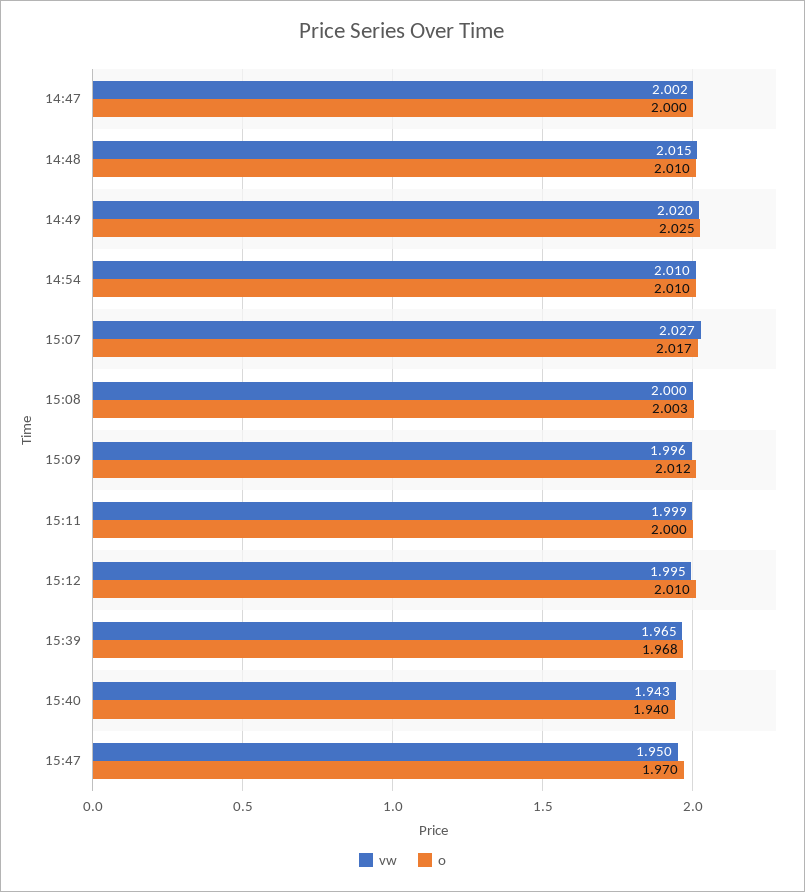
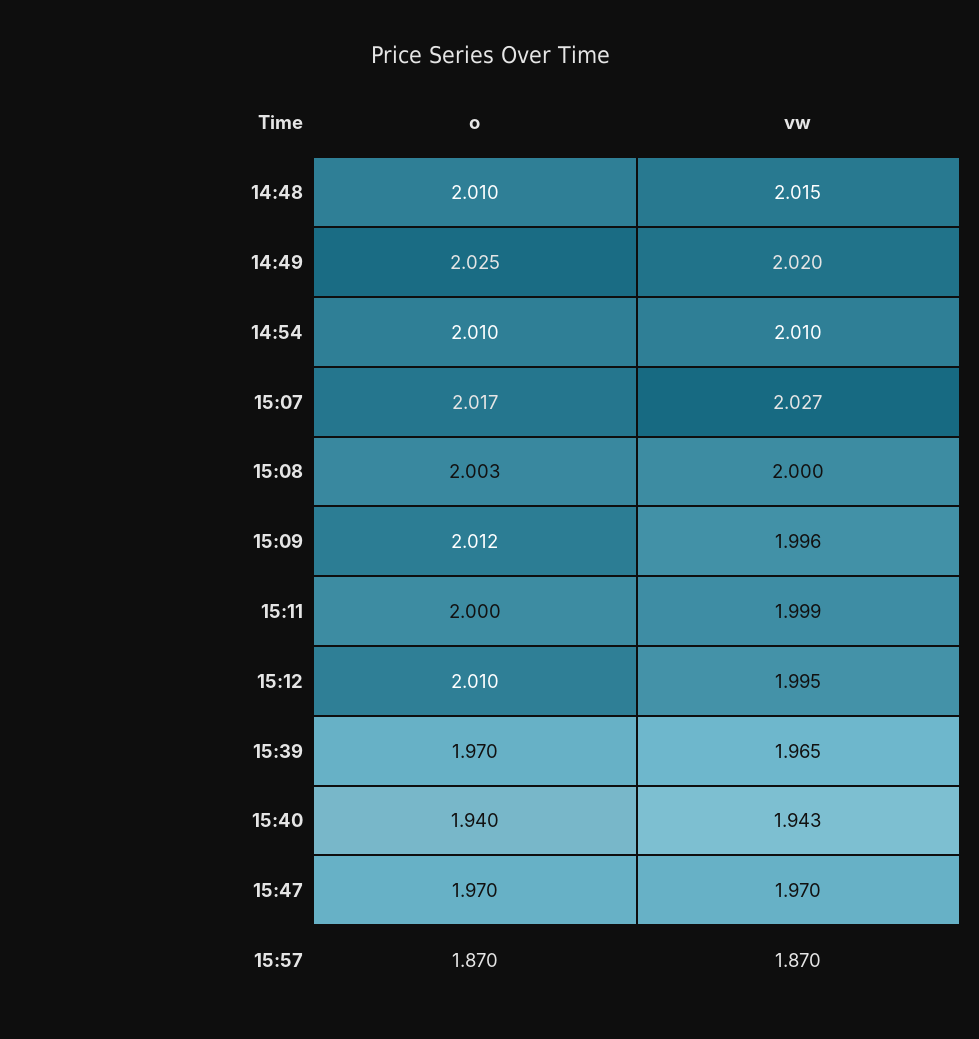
vw, 14:47: 2.002 -> none
o, 14:47: 2 -> none
o, 15:39: 1.968 -> 1.97
vw, 15:47: 1.95 -> 1.97
o, 15:57: none -> 1.87
vw, 15:57: none -> 1.87

